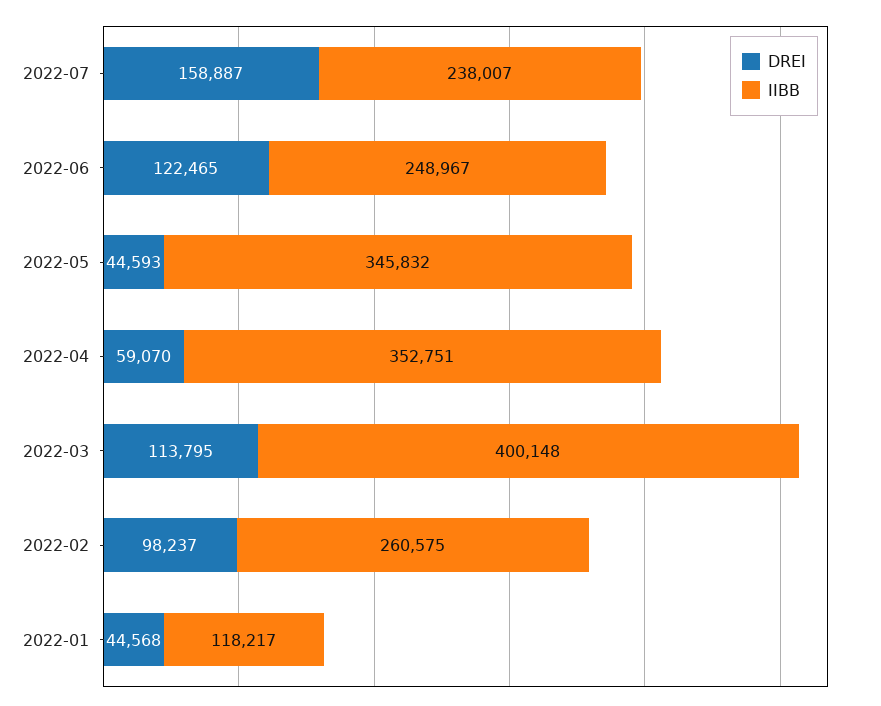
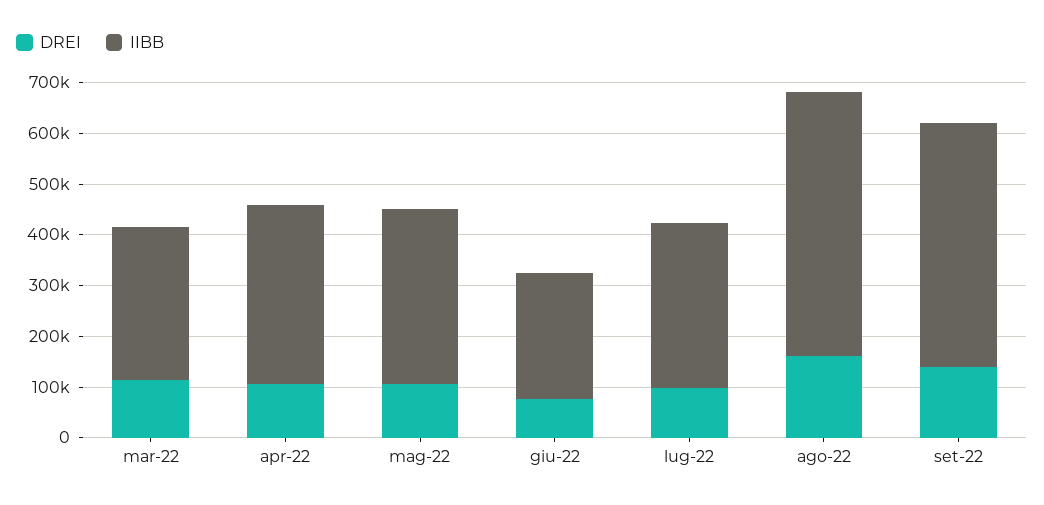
DREI, 2022-07: 158887 -> 100000
IIBB, 2022-07: 238007 -> 320000
DREI, 2022-06: 122465 -> 80000
DREI, 2022-05: 44593 -> 100000
DREI, 2022-04: 59070 -> 100000
IIBB, 2022-03: 400148 -> 300000
DREI, 2022-02: 98237 -> none
IIBB, 2022-02: 260575 -> none
DREI, 2022-01: 44568 -> none
IIBB, 2022-01: 118217 -> none
DREI, ago-22: none -> 160000
IIBB, ago-22: none -> 520000
DREI, set-22: none -> 140000
IIBB, set-22: none -> 480000

